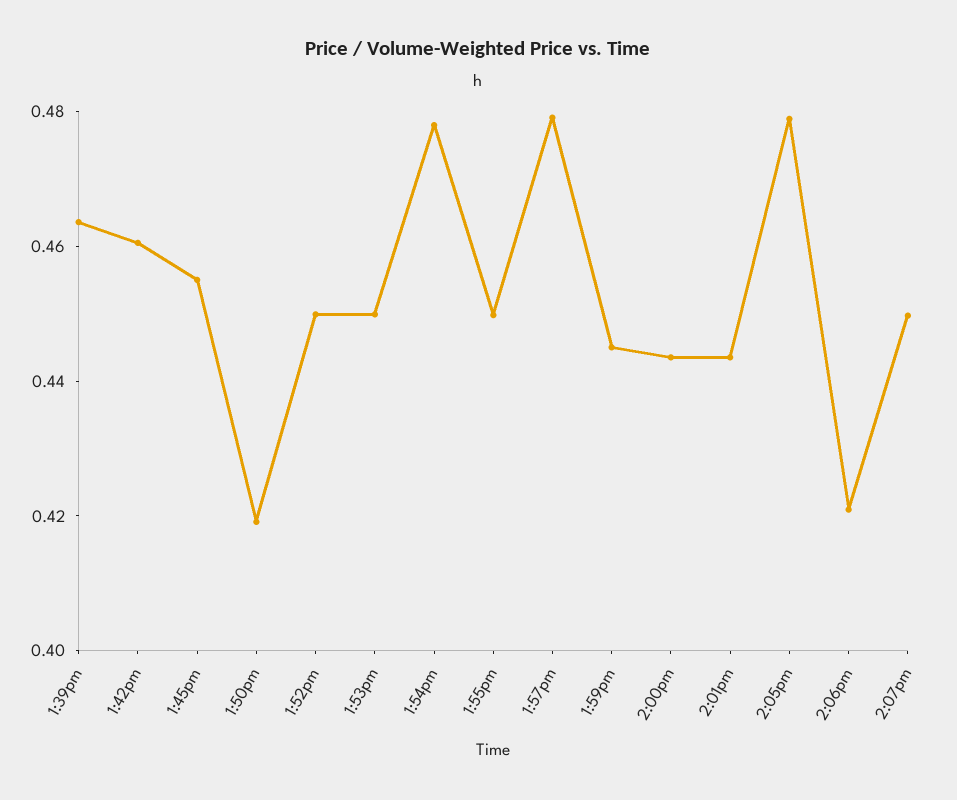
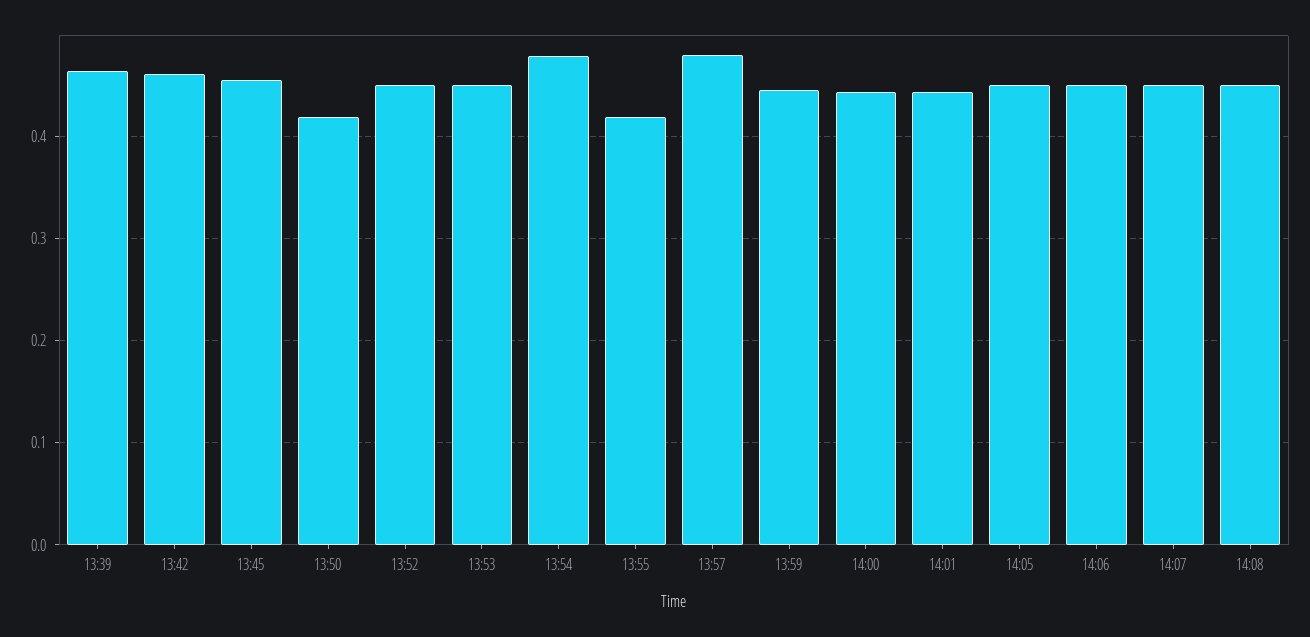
1:55pm: 0.45 -> 0.42
2:05pm: 0.48 -> 0.45
2:06pm: 0.42 -> 0.45
14:08: none -> 0.45

